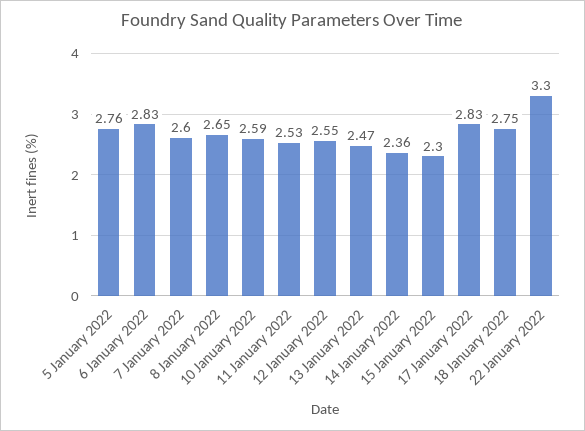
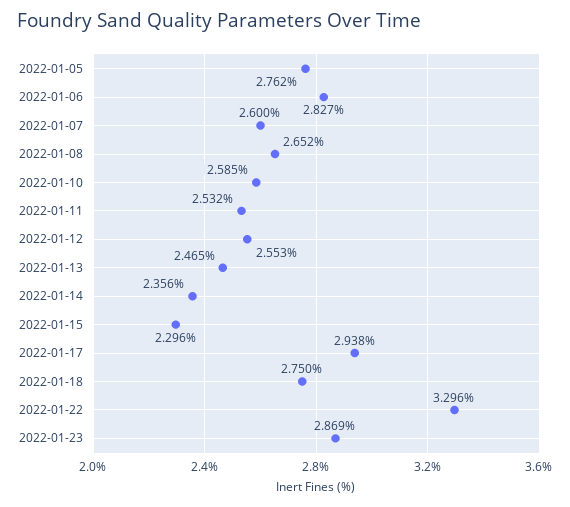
17 January 2022: 2.83 -> 2.938
2022-01-23: none -> 2.869

